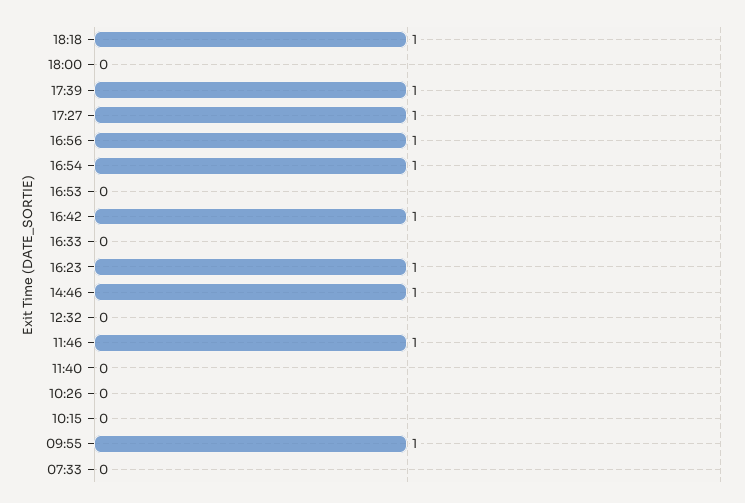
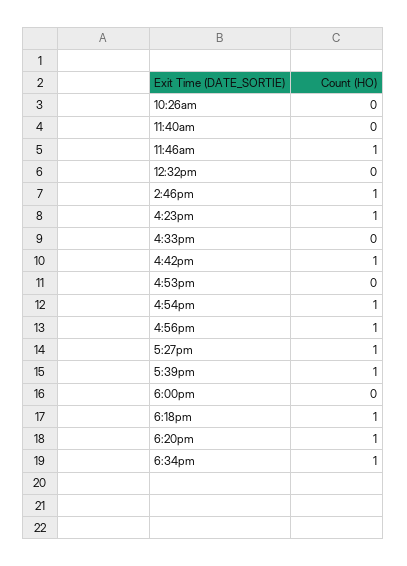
10:15: 0 -> none
09:55: 1 -> none
07:33: 0 -> none
6:20pm: none -> 1
6:34pm: none -> 1

